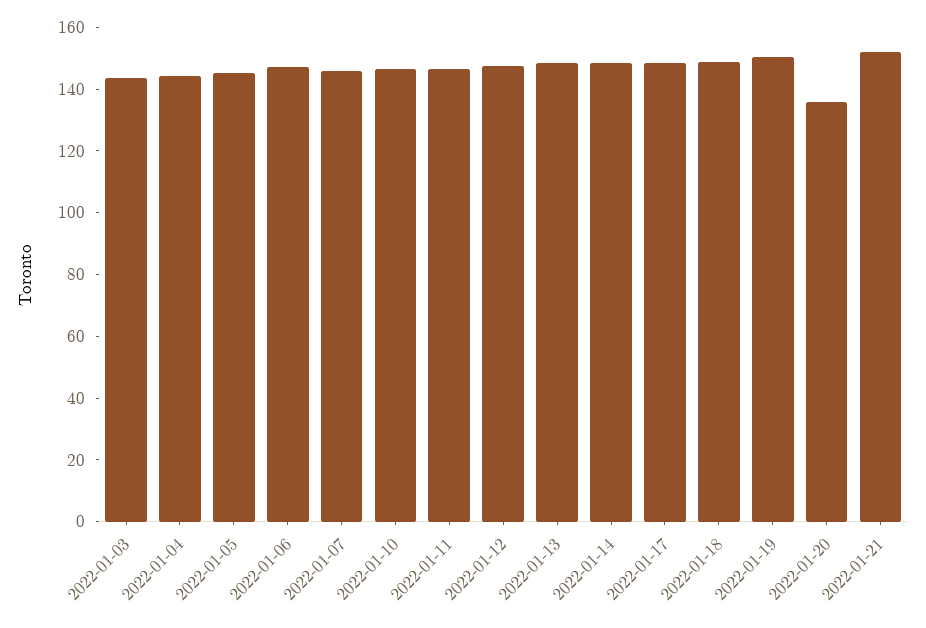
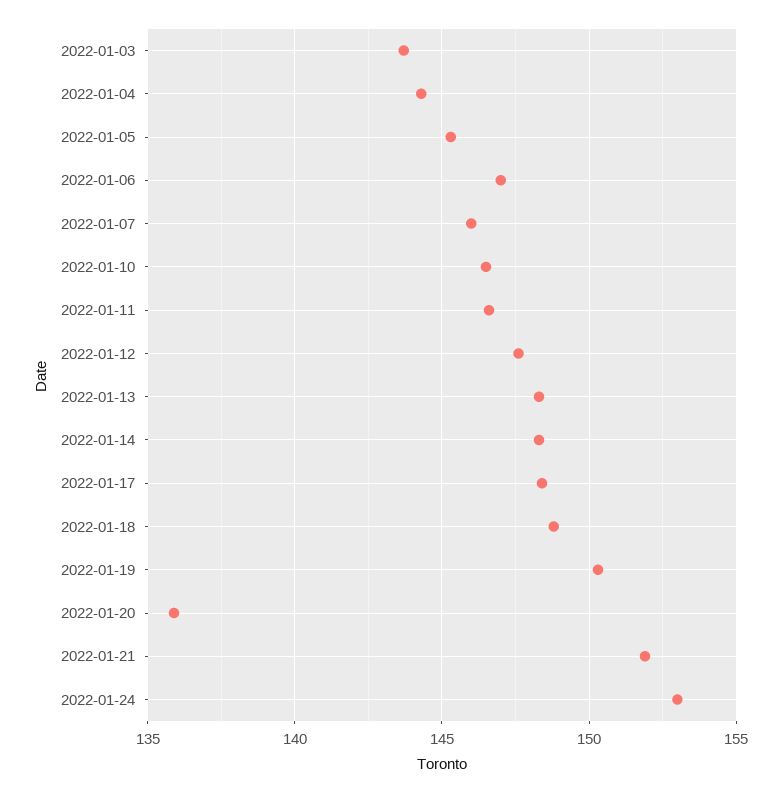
2022-01-24: none -> 153

